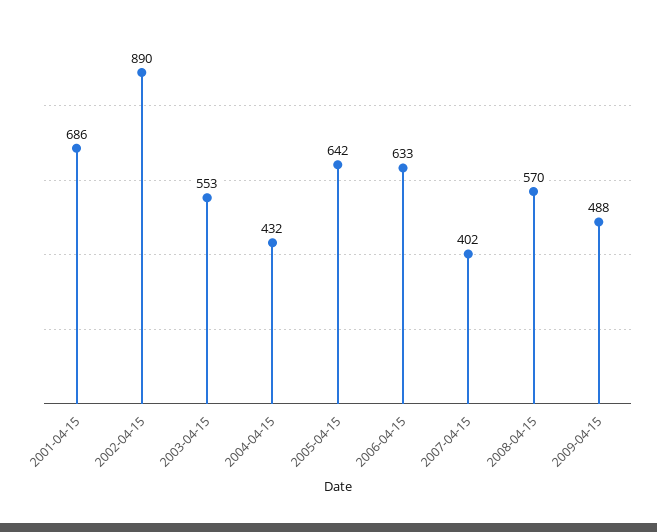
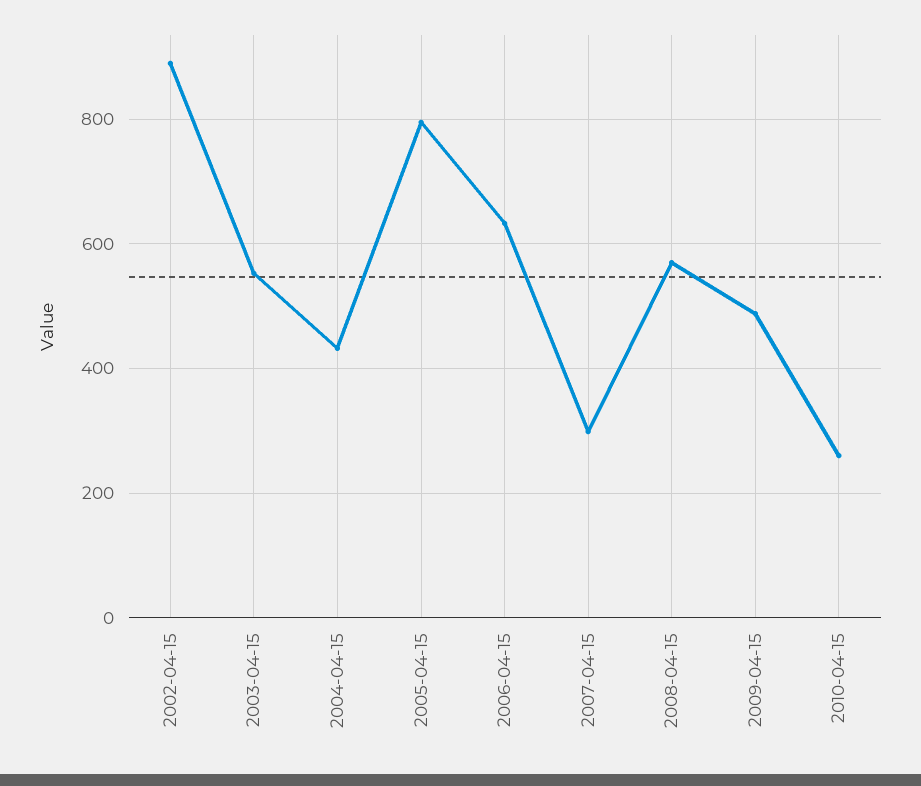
2001-04-15: 686 -> none
2005-04-15: 642 -> 800
2007-04-15: 402 -> 300
2010-04-15: none -> 260

